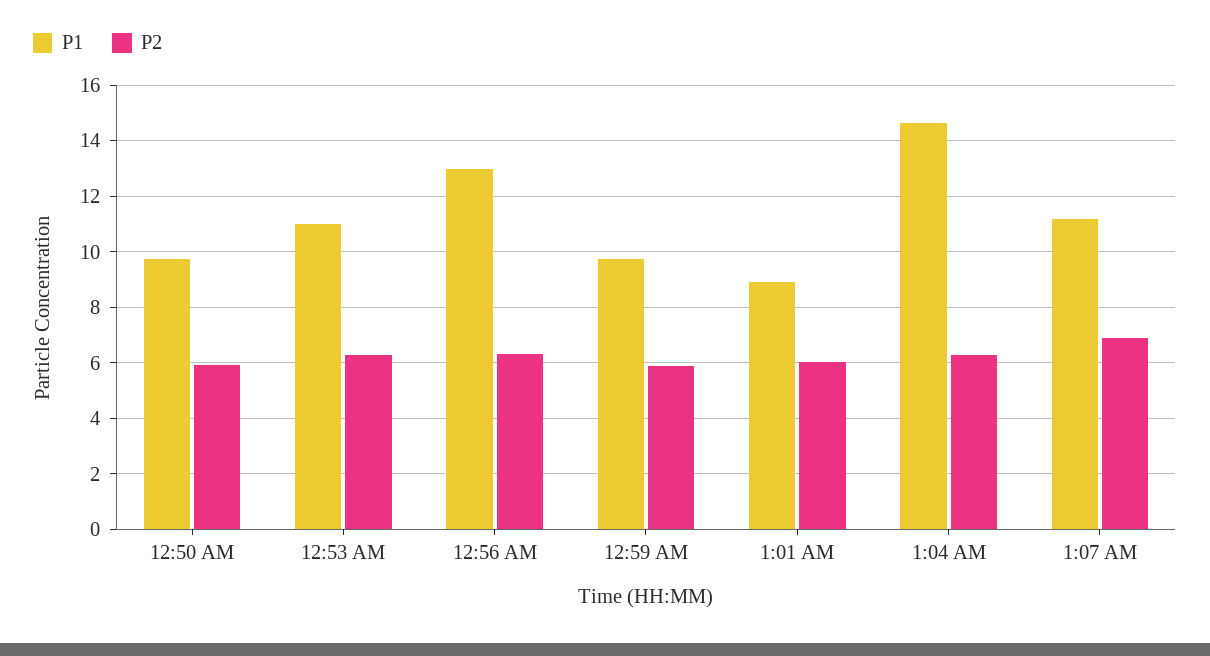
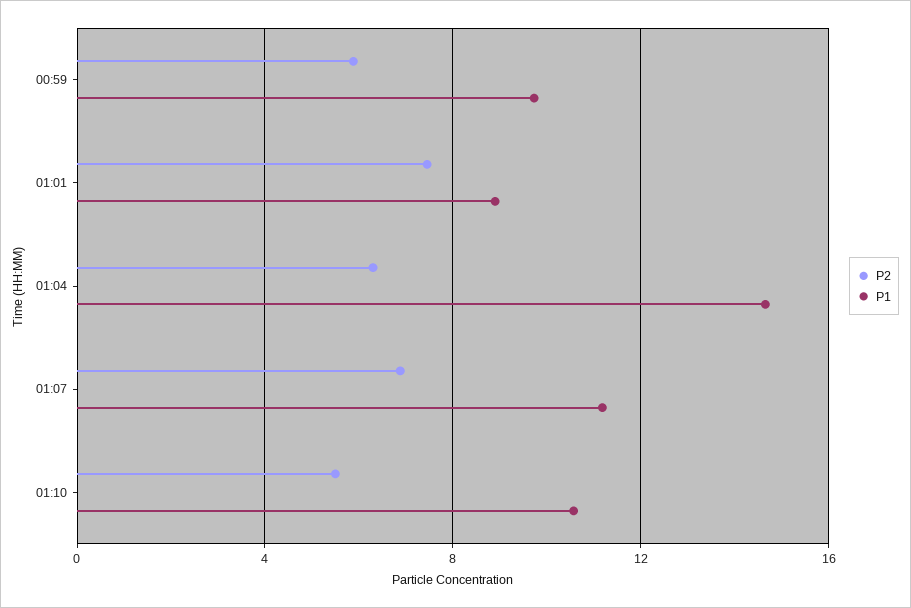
P1, 12:50 AM: 9.75 -> none
P2, 12:50 AM: 6 -> none
P1, 12:53 AM: 11 -> none
P2, 12:53 AM: 6.25 -> none
P1, 12:56 AM: 13 -> none
P2, 12:56 AM: 6.25 -> none
P2, 1:01 AM: 6 -> 7.5
P2, 01:10: none -> 5.5
P1, 01:10: none -> 10.5

